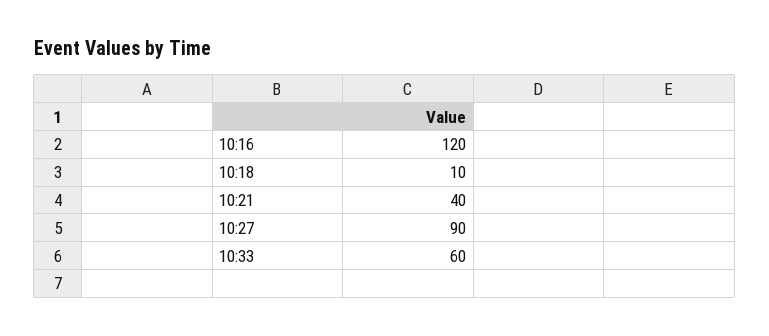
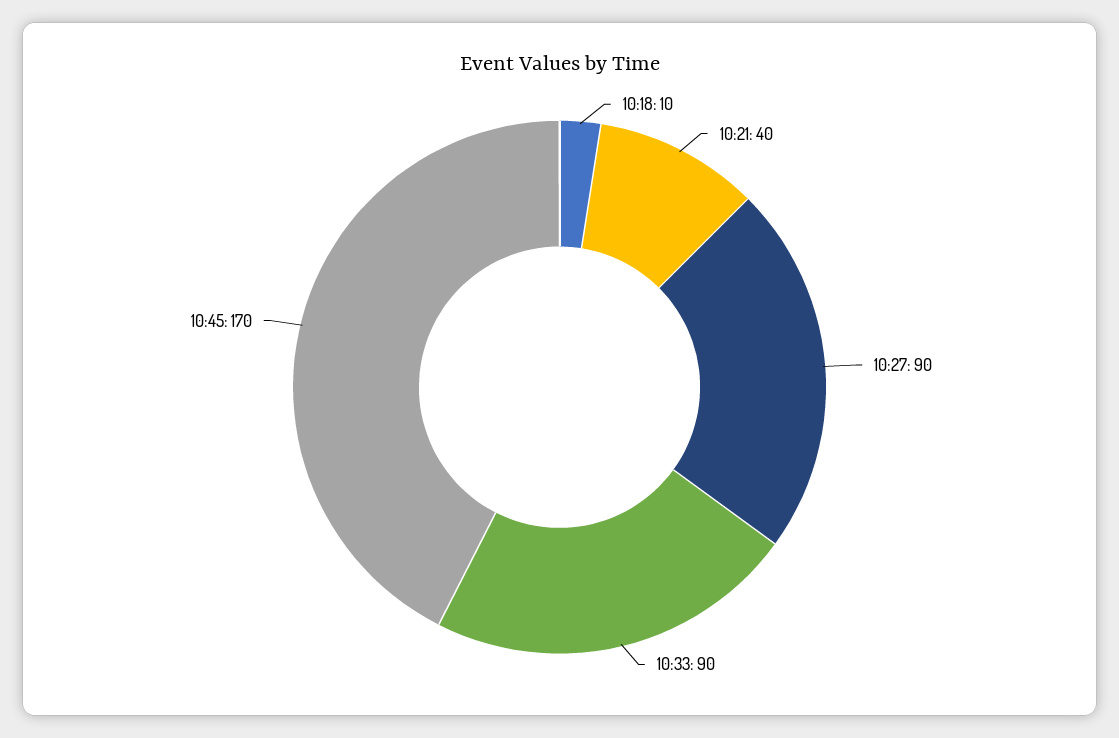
10:16: 120 -> none
10:33: 60 -> 90
10:45: none -> 170

